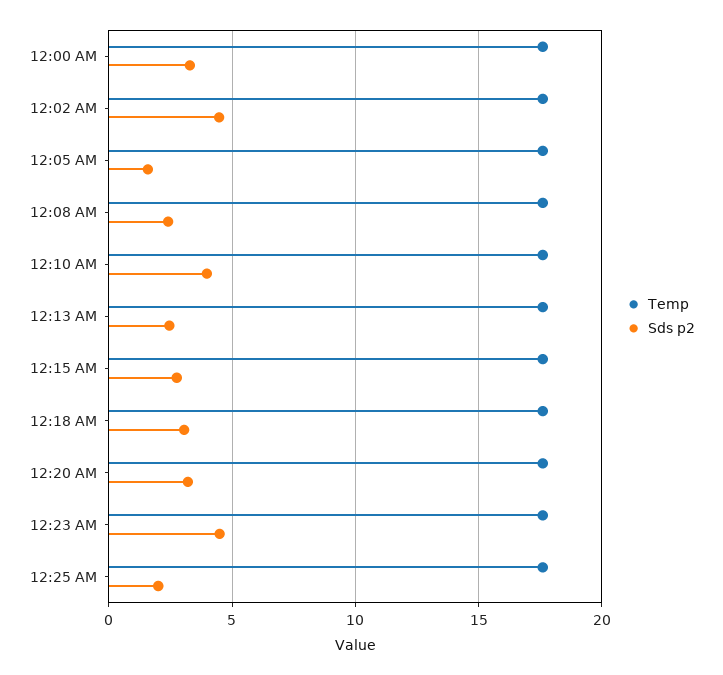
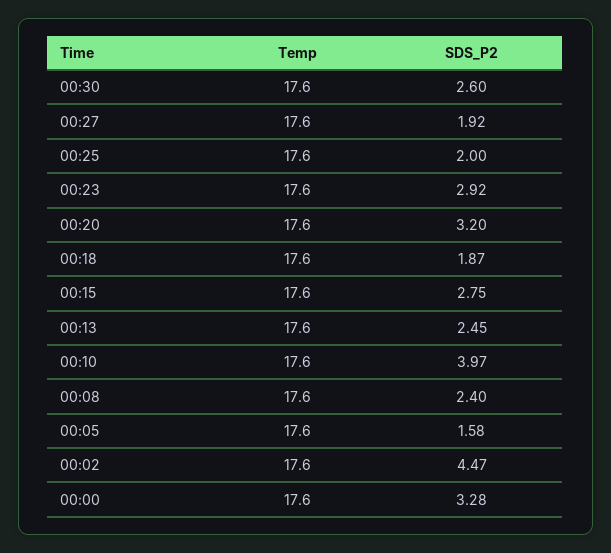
Sds p2, 12:18 AM: 3 -> 1.87
Sds p2, 12:23 AM: 4.5 -> 2.92
Temp, 00:30: none -> 17.6
Sds p2, 00:30: none -> 2.6
Temp, 00:27: none -> 17.6
Sds p2, 00:27: none -> 1.92

